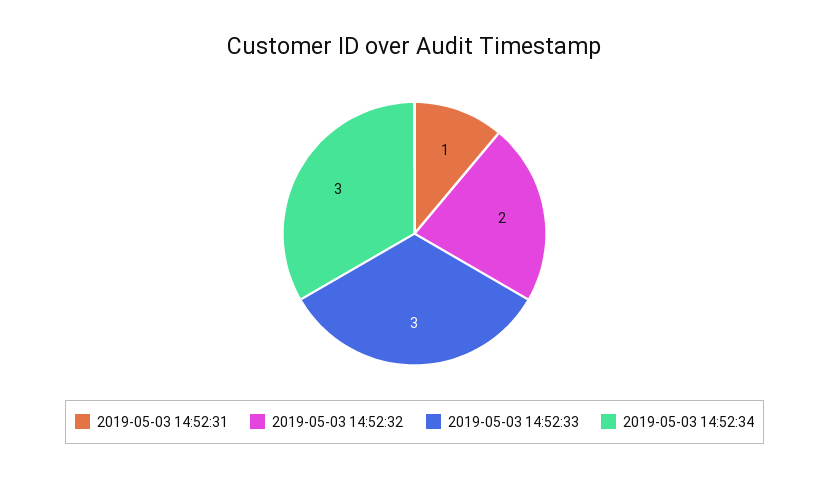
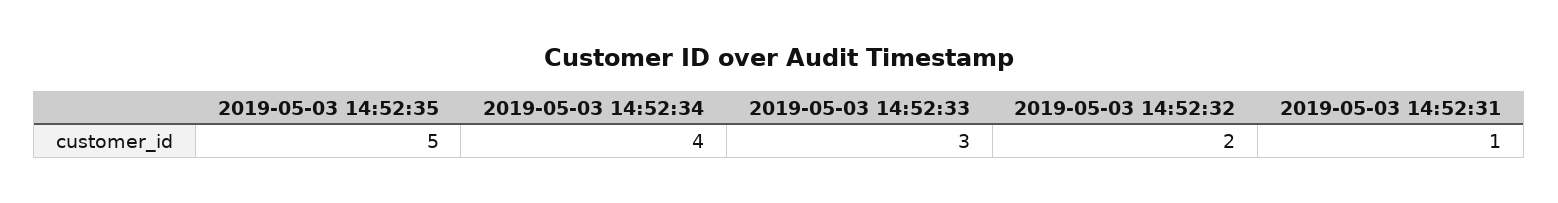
2019-05-03 14:52:34: 3 -> 4
2019-05-03 14:52:35: none -> 5

